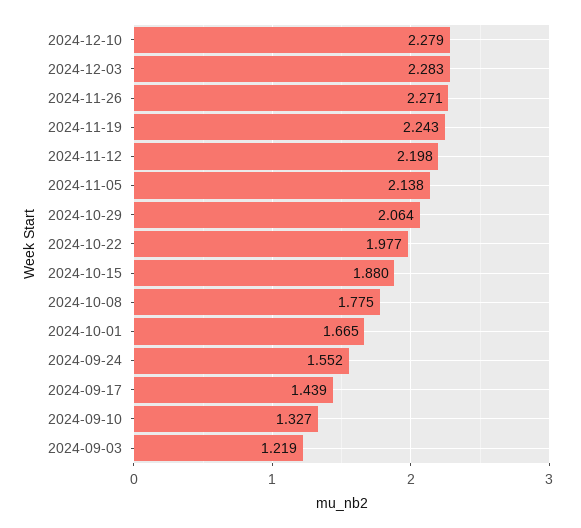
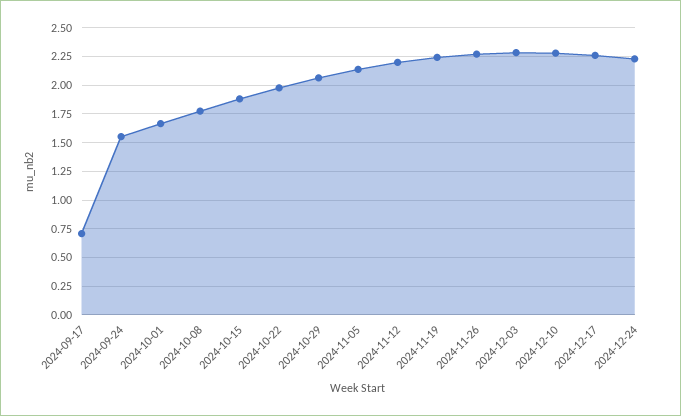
2024-09-17: 1.439 -> 0.75
2024-09-10: 1.327 -> none
2024-09-03: 1.219 -> none
2024-12-17: none -> 2.25
2024-12-24: none -> 2.25

